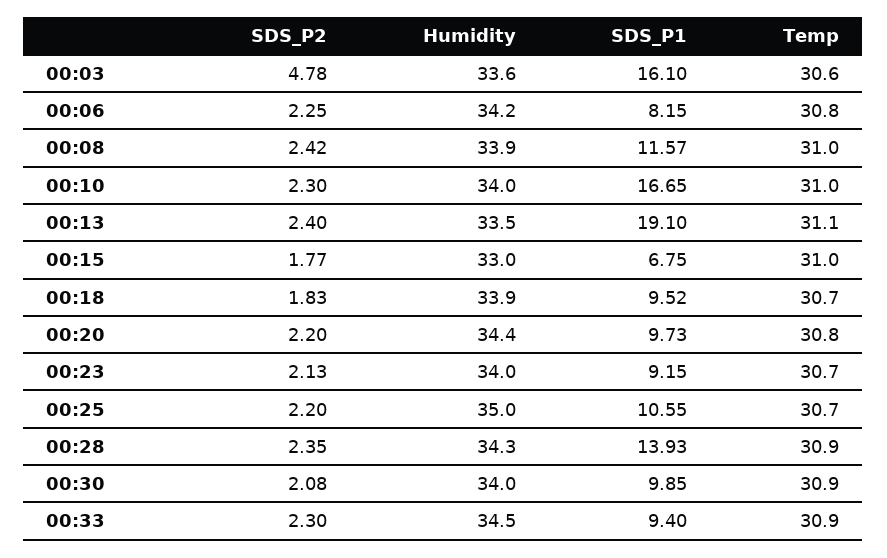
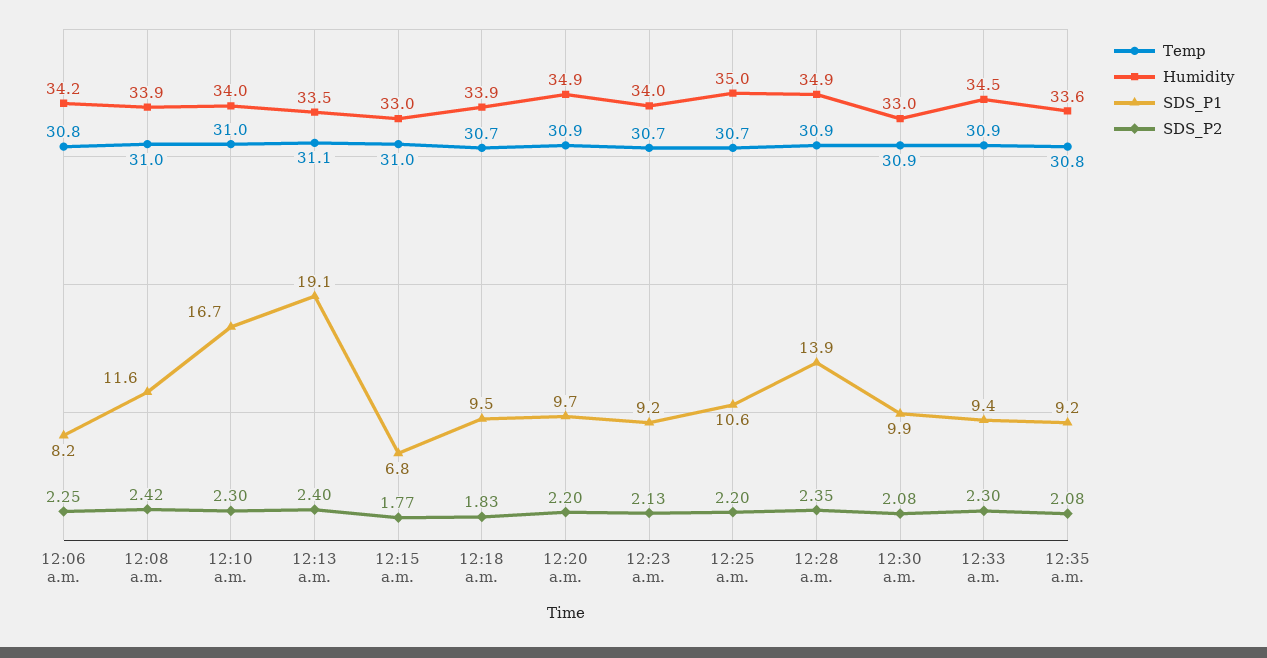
SDS_P2, 00:03: 4.78 -> none
Humidity, 00:03: 33.6 -> none
SDS_P1, 00:03: 16.1 -> none
Temp, 00:03: 30.6 -> none
Humidity, 00:20: 34.4 -> 34.9
Temp, 00:20: 30.8 -> 30.9
Humidity, 00:28: 34.3 -> 34.9
Humidity, 00:30: 34 -> 33
Temp, 12:35 a.m.: none -> 30.8
Humidity, 12:35 a.m.: none -> 33.6
SDS_P1, 12:35 a.m.: none -> 9.2
SDS_P2, 12:35 a.m.: none -> 2.08

